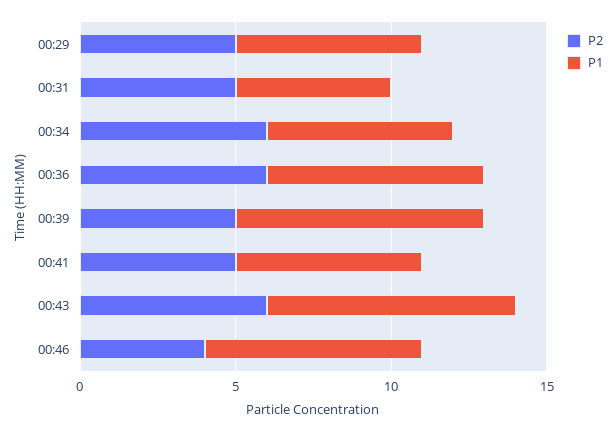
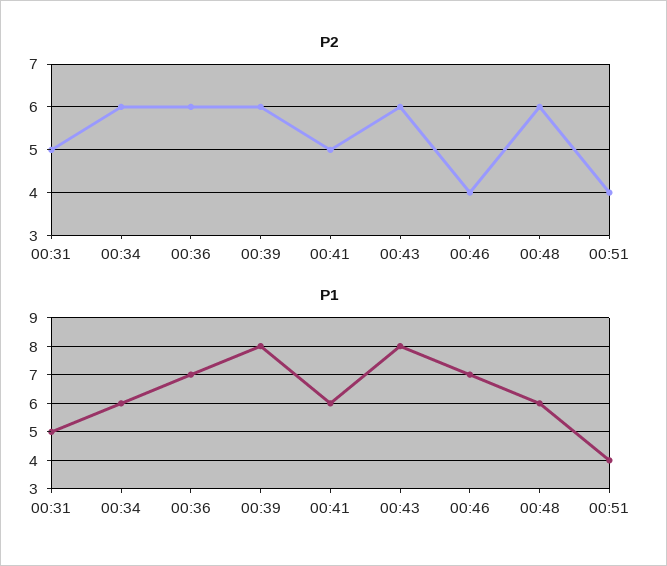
P2, 00:29: 5 -> none
P1, 00:29: 6 -> none
P2, 00:39: 5 -> 6
P2, 00:48: none -> 6
P2, 00:51: none -> 4
P1, 00:48: none -> 6
P1, 00:51: none -> 4

